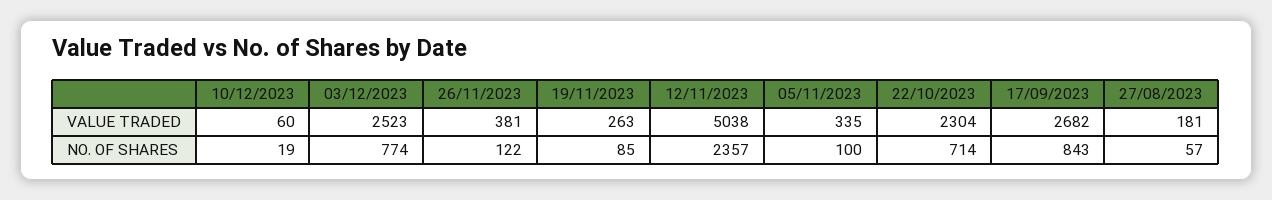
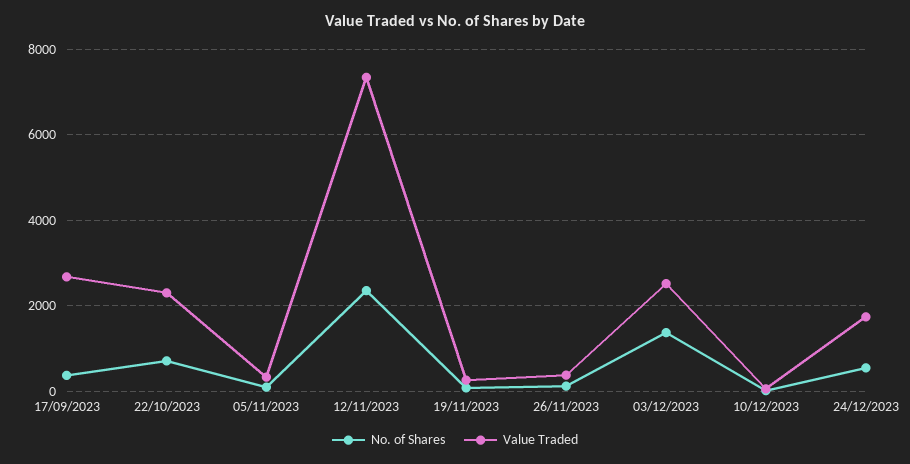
VALUE TRADED, 12/11/2023: 5038 -> 7400
VALUE TRADED, 27/08/2023: 181 -> none
NO. OF SHARES, 03/12/2023: 774 -> 1400
NO. OF SHARES, 17/09/2023: 843 -> 400
NO. OF SHARES, 27/08/2023: 57 -> none
NO. OF SHARES, 24/12/2023: none -> 600
VALUE TRADED, 24/12/2023: none -> 1800

